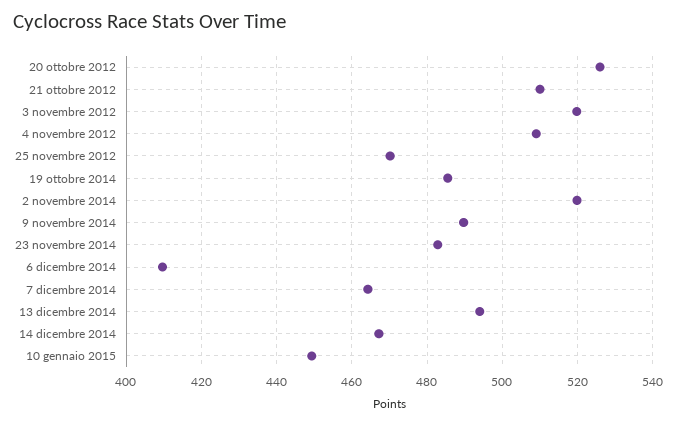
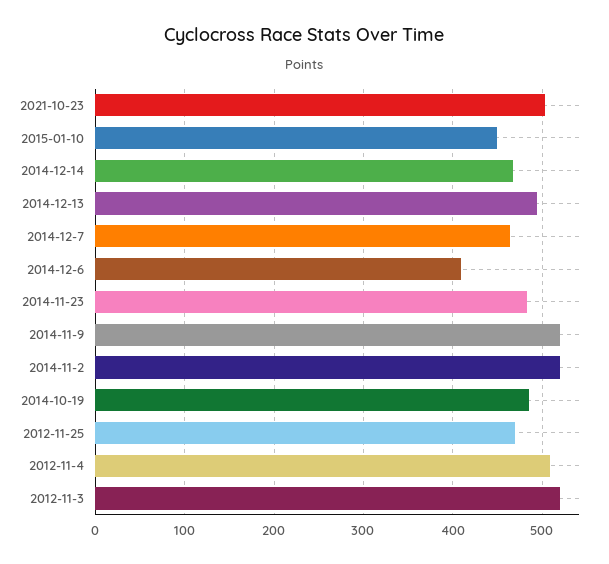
20 ottobre 2012: 526 -> none
21 ottobre 2012: 510 -> none
9 novembre 2014: 490 -> 520
2021-10-23: none -> 500

